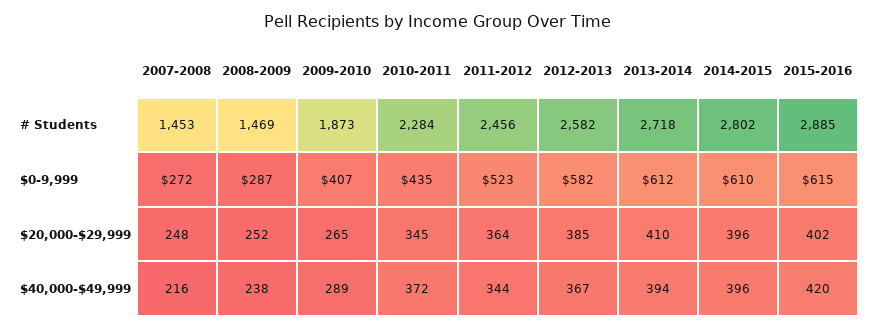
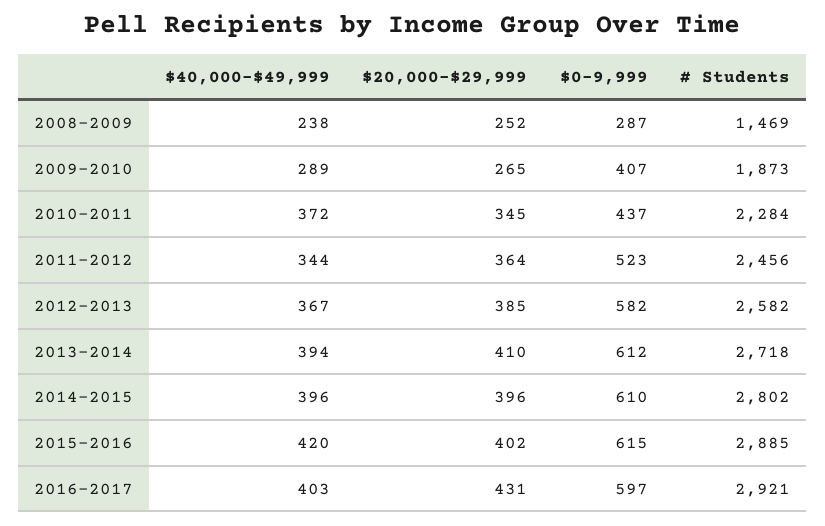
2007-2008, # Students: 1453 -> none
2007-2008, $0-9,999: 272 -> none
2010-2011, $0-9,999: 435 -> 437
2007-2008, $20,000-$29,999: 248 -> none
2007-2008, $40,000-$49,999: 216 -> none
2016-2017, $40,000-$49,999: none -> 403
2016-2017, $20,000-$29,999: none -> 431
2016-2017, $0-9,999: none -> 597
2016-2017, # Students: none -> 2921

